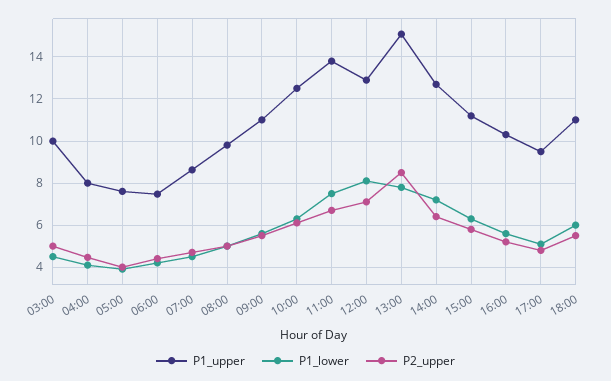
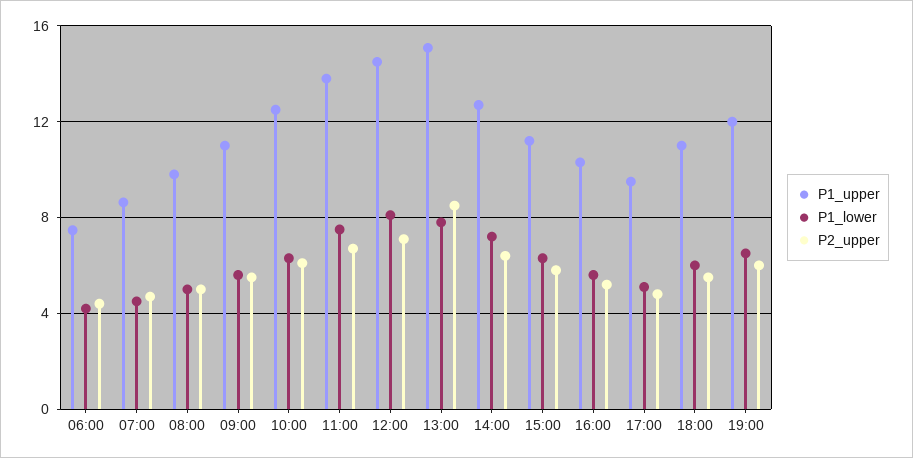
P1_upper, 03:00: 10 -> none
P1_lower, 03:00: 4.5 -> none
P2_upper, 03:00: 5 -> none
P1_upper, 04:00: 8 -> none
P1_lower, 04:00: 4 -> none
P2_upper, 04:00: 4.5 -> none
P1_upper, 05:00: 7.5 -> none
P1_lower, 05:00: 4 -> none
P2_upper, 05:00: 4 -> none
P1_upper, 12:00: 13 -> 14.5
P1_upper, 19:00: none -> 12
P1_lower, 19:00: none -> 6.5
P2_upper, 19:00: none -> 6

